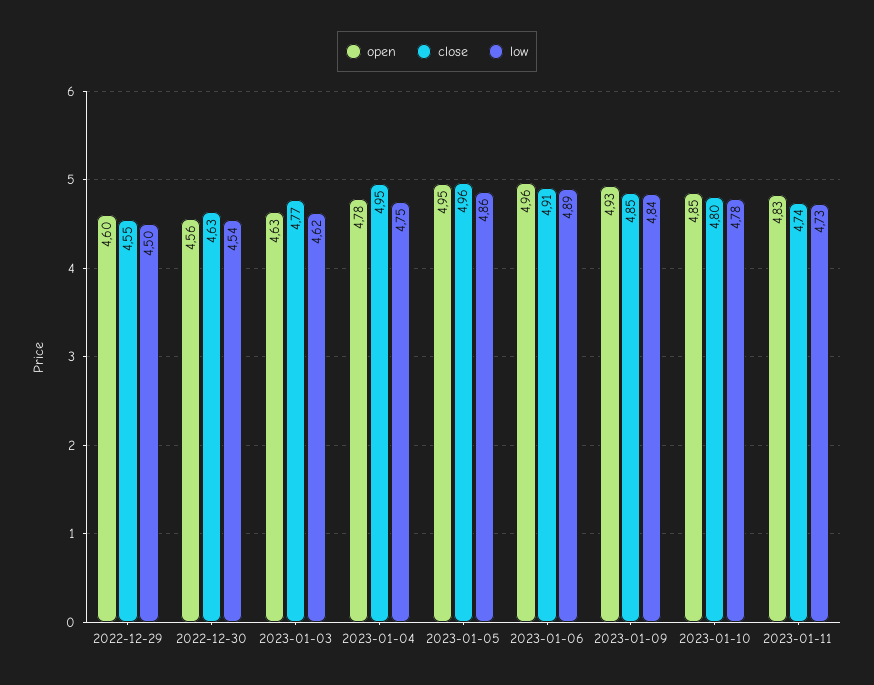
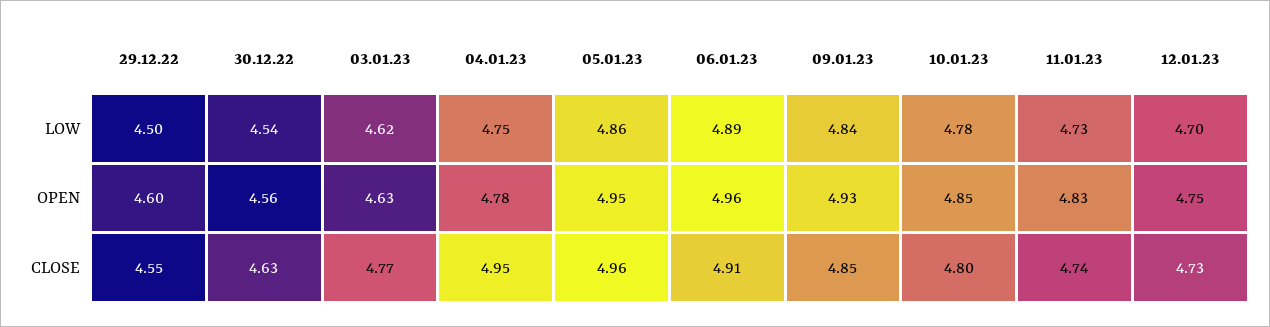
low, 12.01.23: none -> 4.7
open, 12.01.23: none -> 4.75
close, 12.01.23: none -> 4.73

